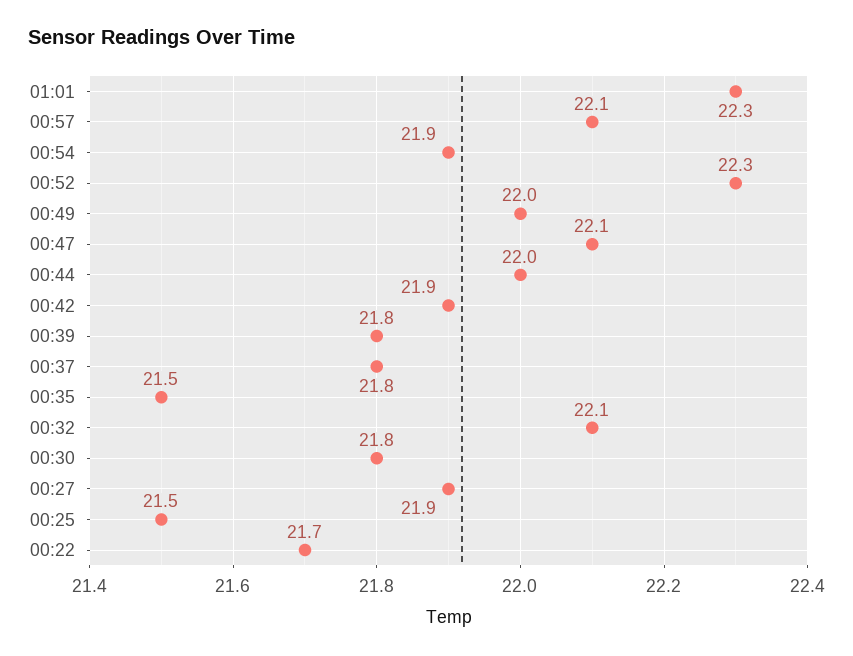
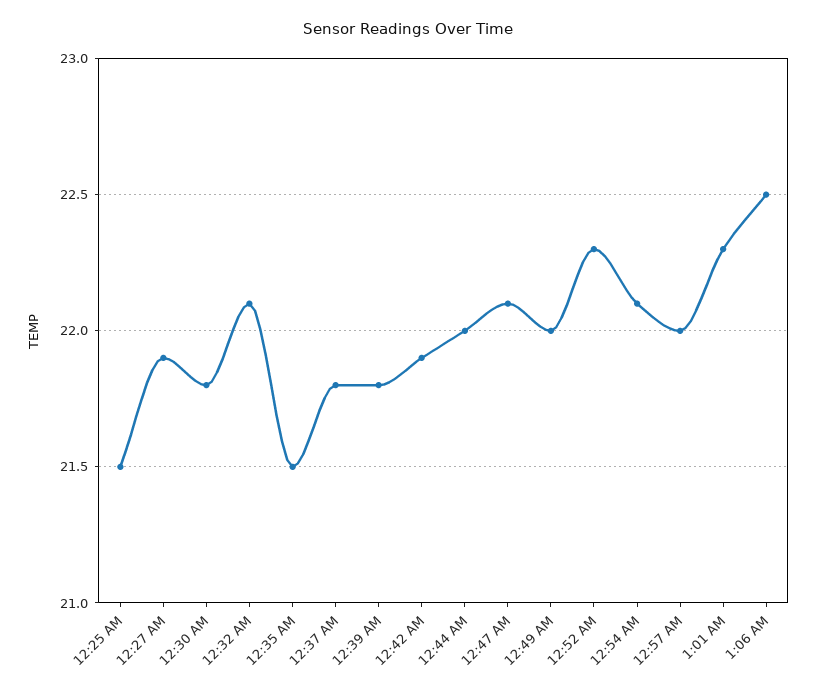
00:57: 22.1 -> 22
00:54: 21.9 -> 22.1
00:22: 21.7 -> none
1:06 AM: none -> 22.5

